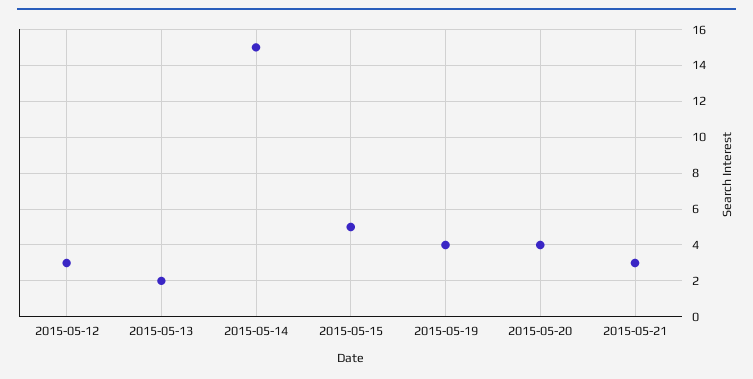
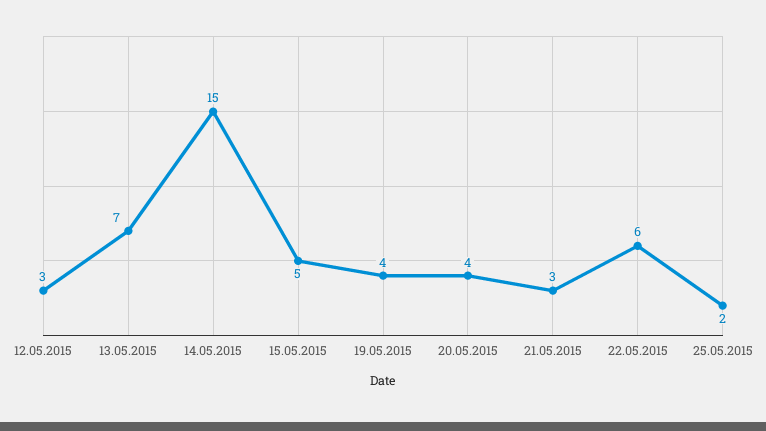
2015-05-13: 2 -> 7
22.05.2015: none -> 6
25.05.2015: none -> 2

